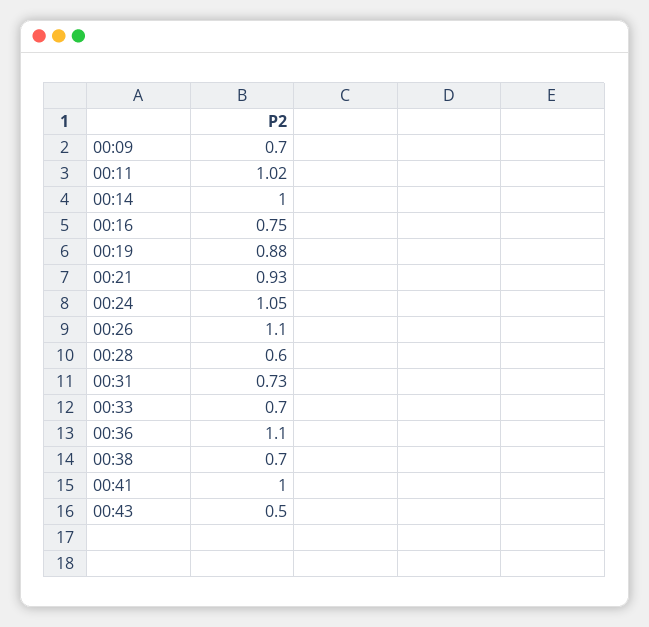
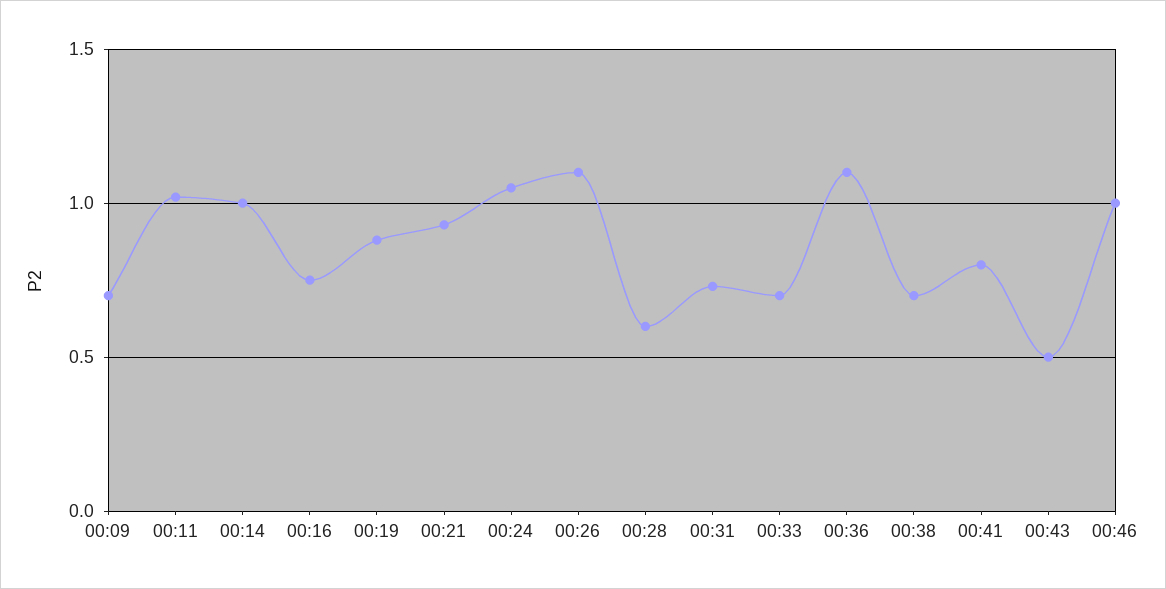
00:41: 1 -> 0.8
00:46: none -> 1

